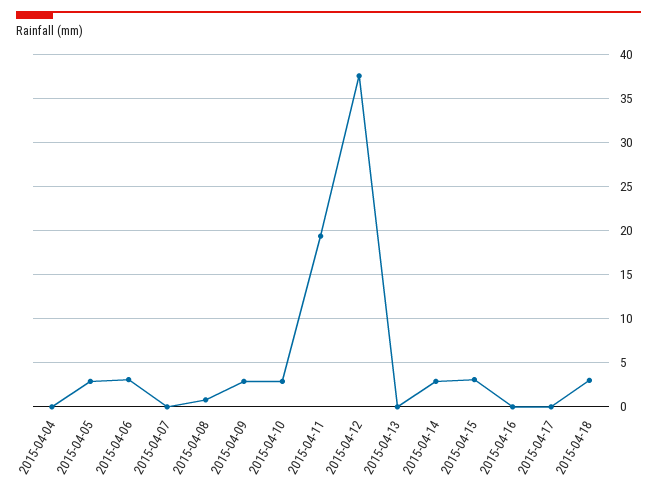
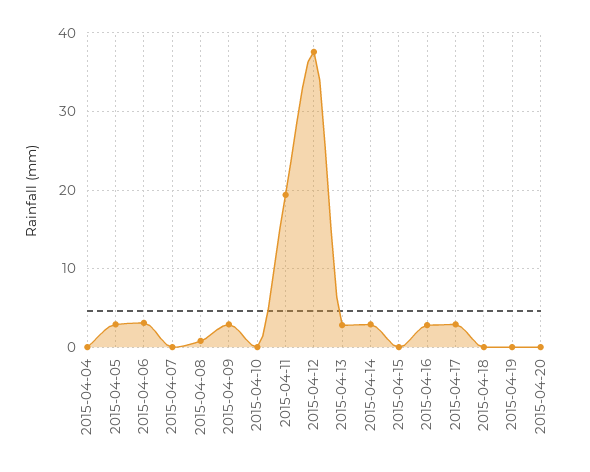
2015-04-10: 3 -> 0
2015-04-13: 0 -> 3
2015-04-15: 3 -> 0
2015-04-16: 0 -> 3
2015-04-17: 0 -> 3
2015-04-18: 3 -> 0
2015-04-19: none -> 0
2015-04-20: none -> 0

